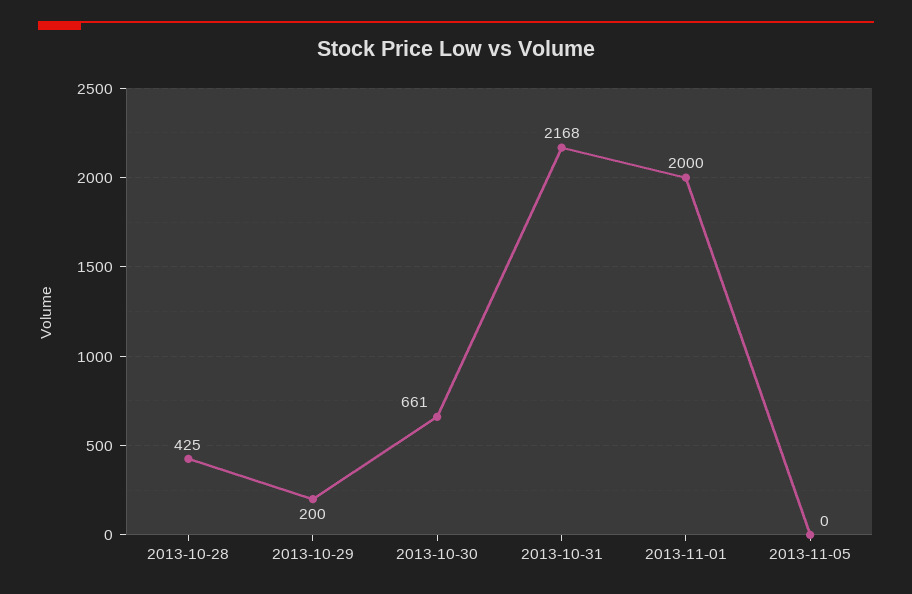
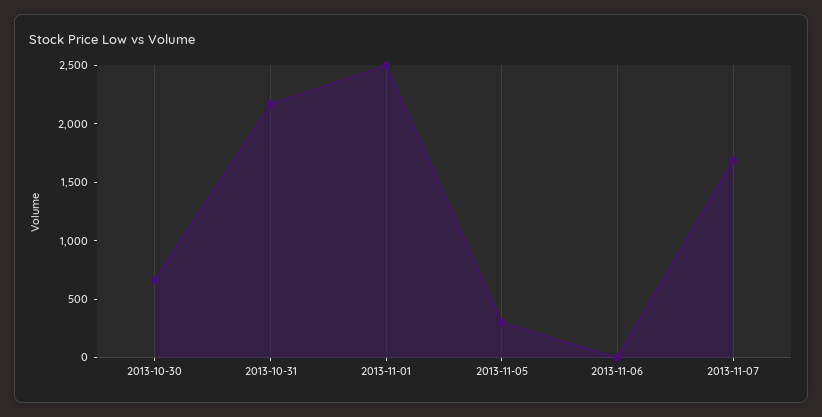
2013-10-28: 425 -> none
2013-10-29: 200 -> none
2013-11-01: 2000 -> 2500
2013-11-05: 0 -> 300
2013-11-06: none -> 0
2013-11-07: none -> 1700

